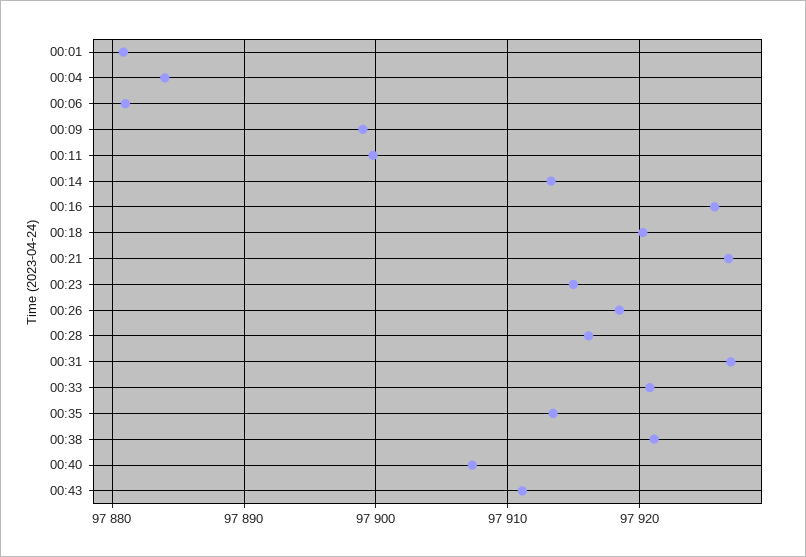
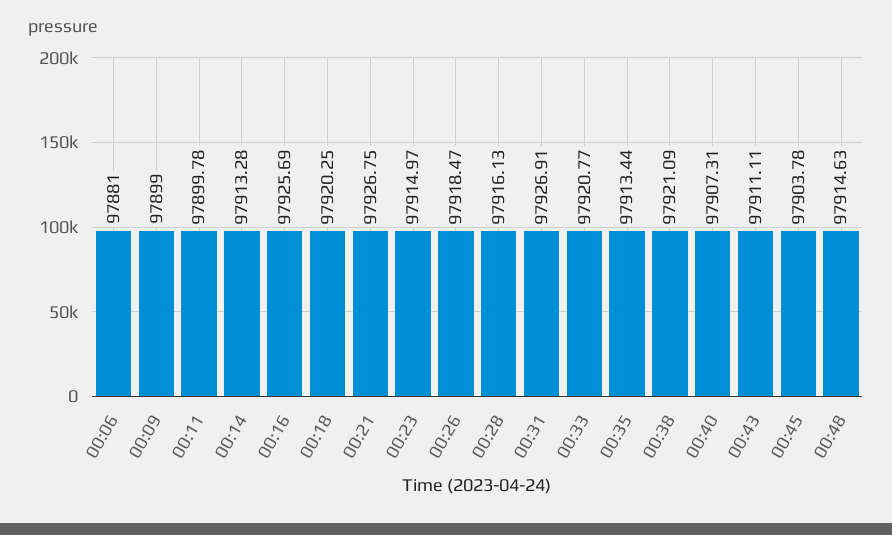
00:01: 97881 -> none
00:04: 97884 -> none
00:45: none -> 97903.78
00:48: none -> 97914.63

